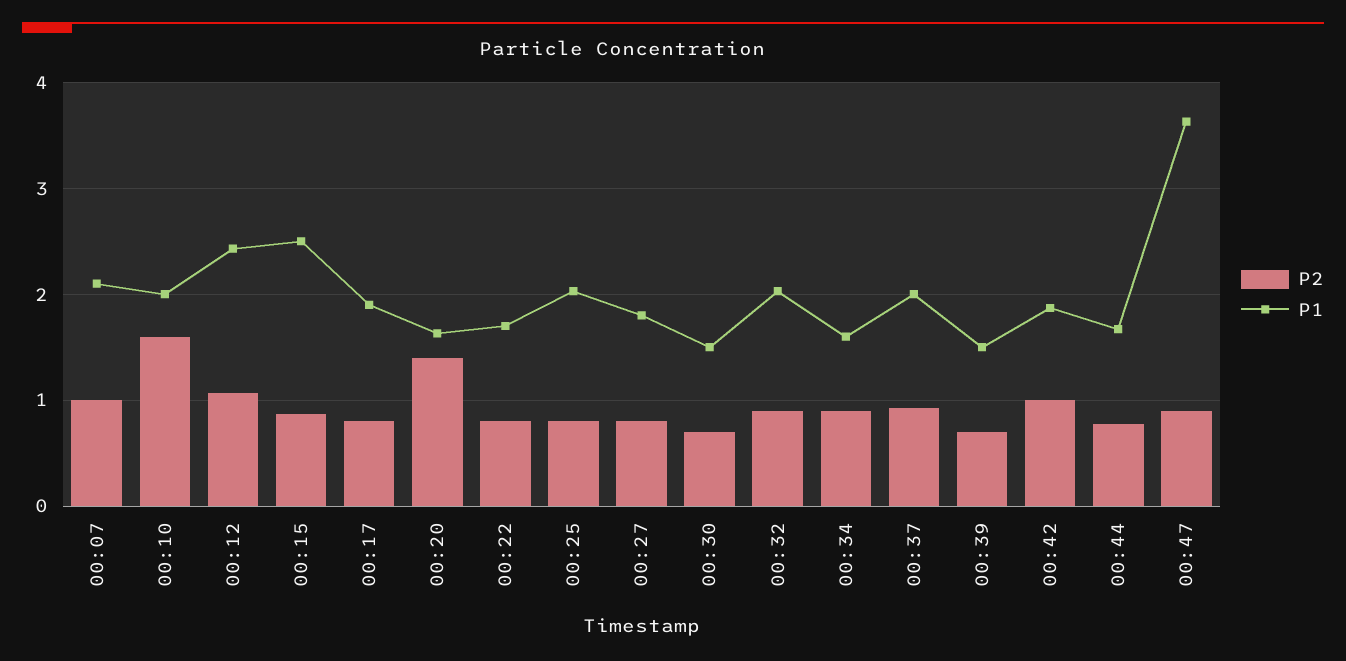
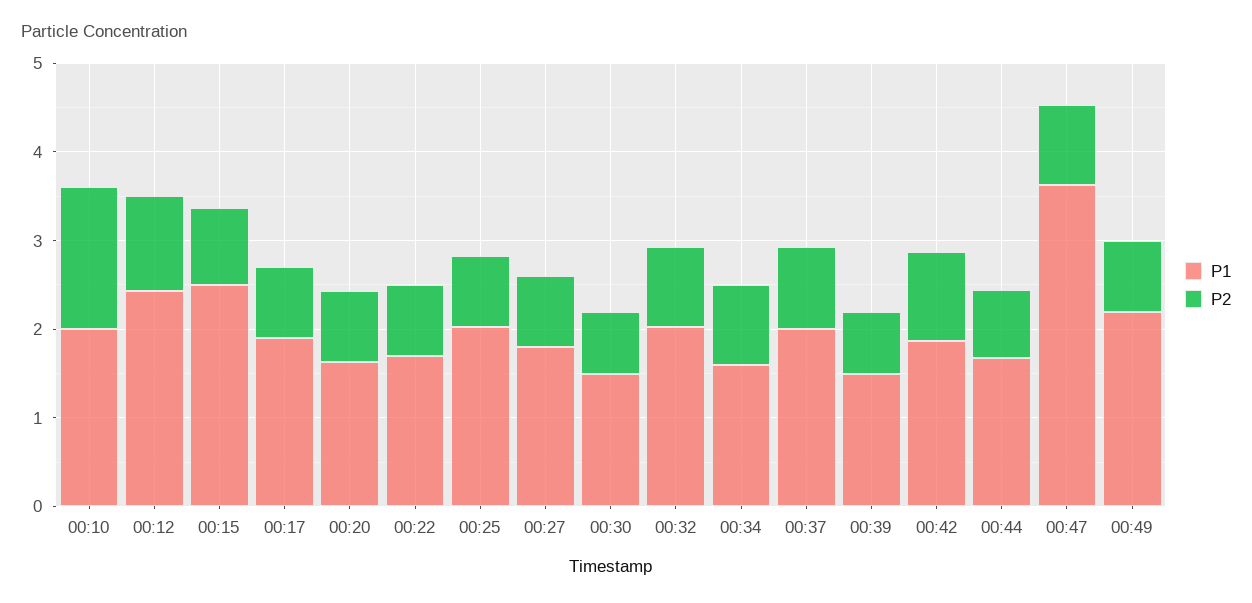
P2, 00:07: 1 -> none
P1, 00:07: 2.1 -> none
P2, 00:20: 1.4 -> 0.8
P1, 00:49: none -> 2.2
P2, 00:49: none -> 0.8

